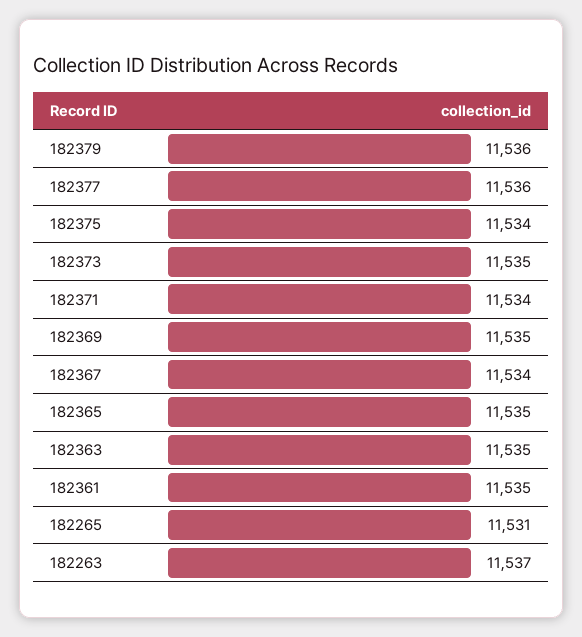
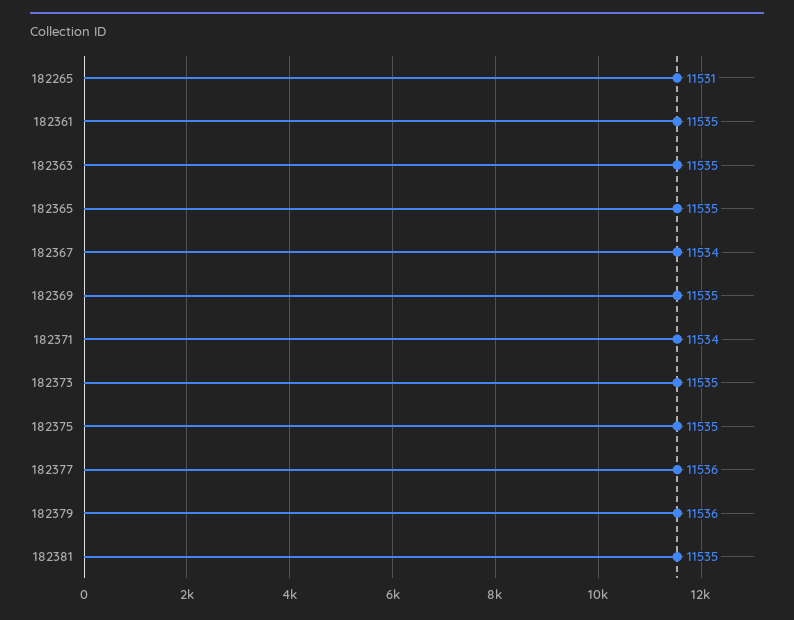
182375: 11534 -> 11535
182263: 11537 -> none
182381: none -> 11535

